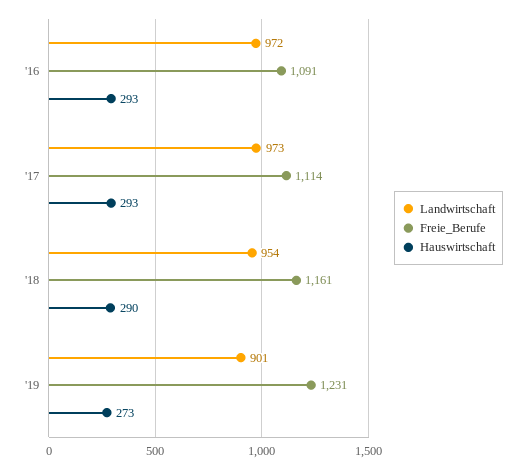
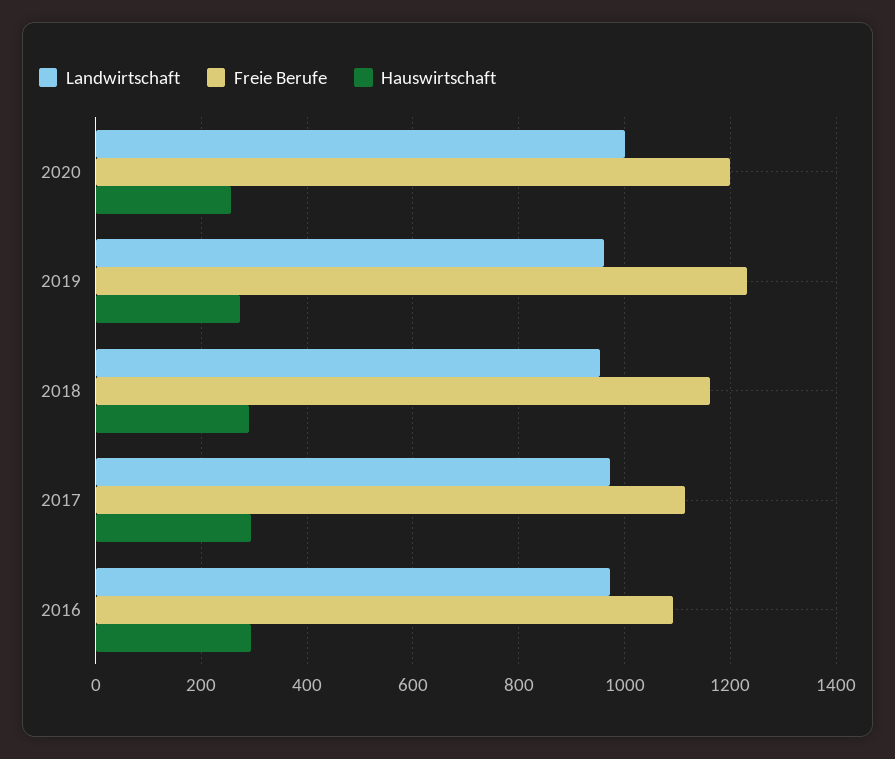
Landwirtschaft, '19: 901 -> 960
Landwirtschaft, 2020: none -> 1000
Freie_Berufe, 2020: none -> 1200
Hauswirtschaft, 2020: none -> 260

